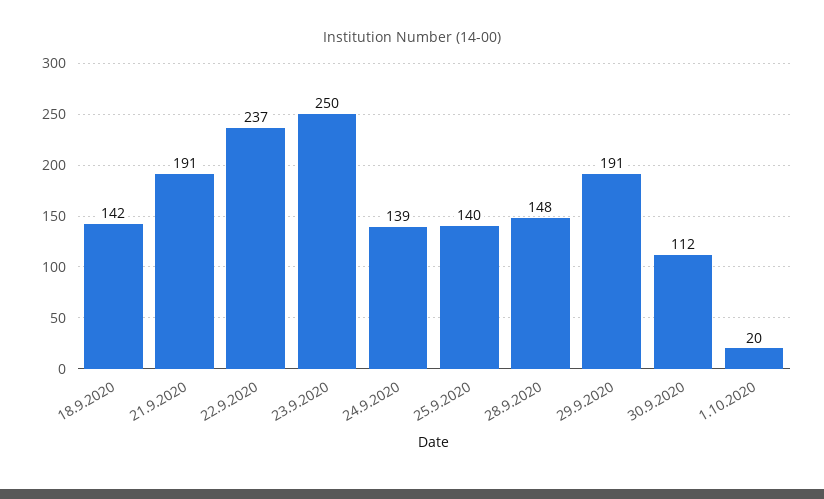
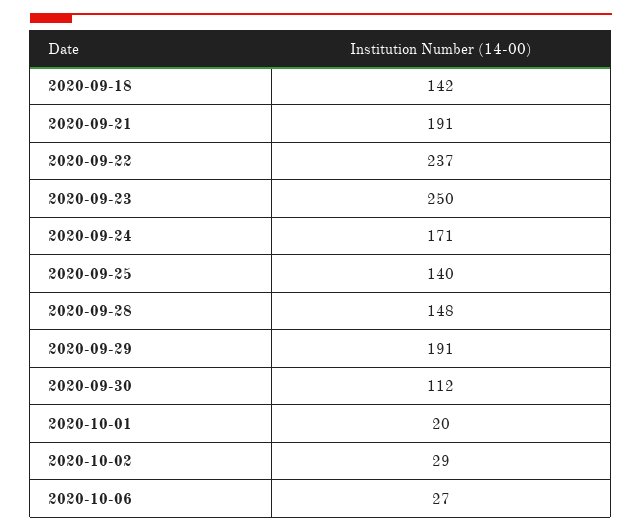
24.9.2020: 139 -> 171
2020-10-02: none -> 29
2020-10-06: none -> 27

